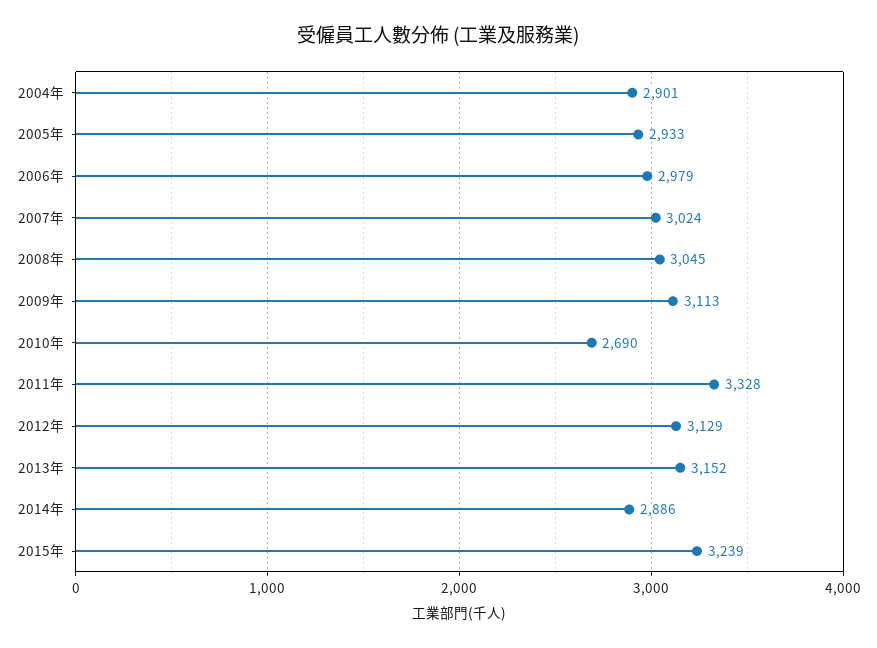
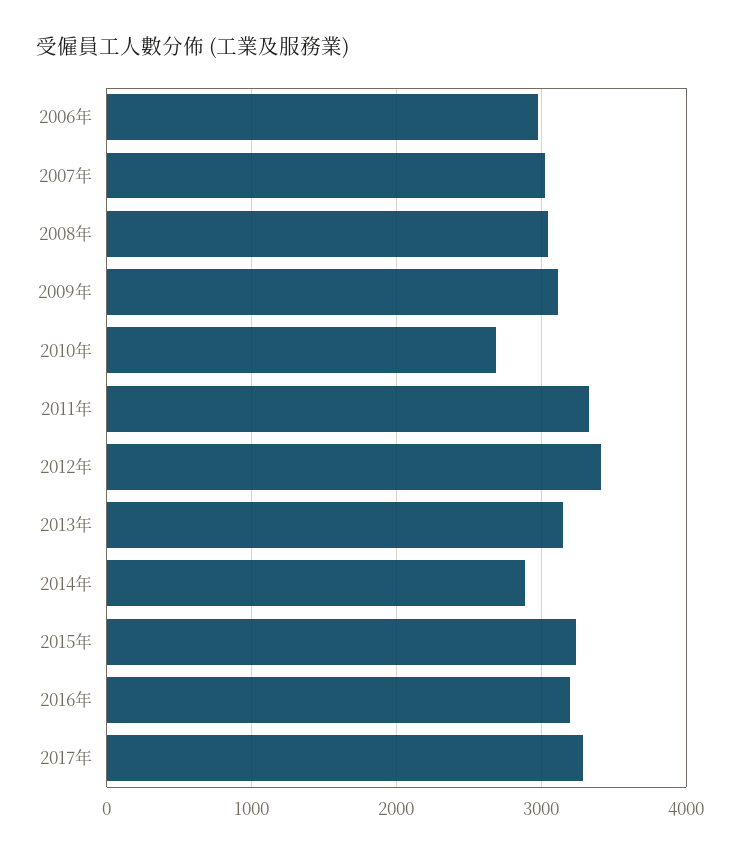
2004年: 2901 -> none
2005年: 2933 -> none
2012年: 3129 -> 3400
2016年: none -> 3200
2017年: none -> 3300

